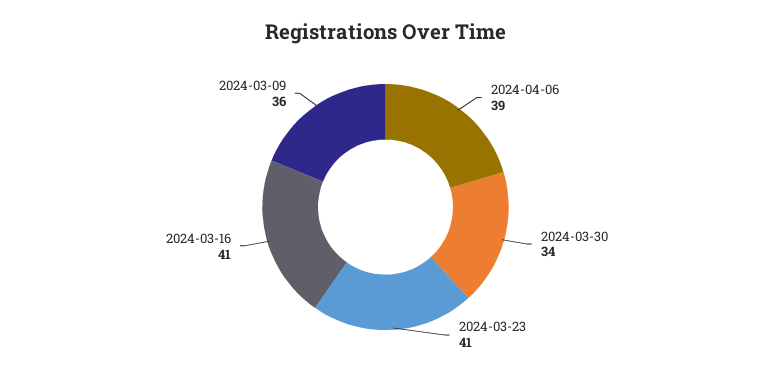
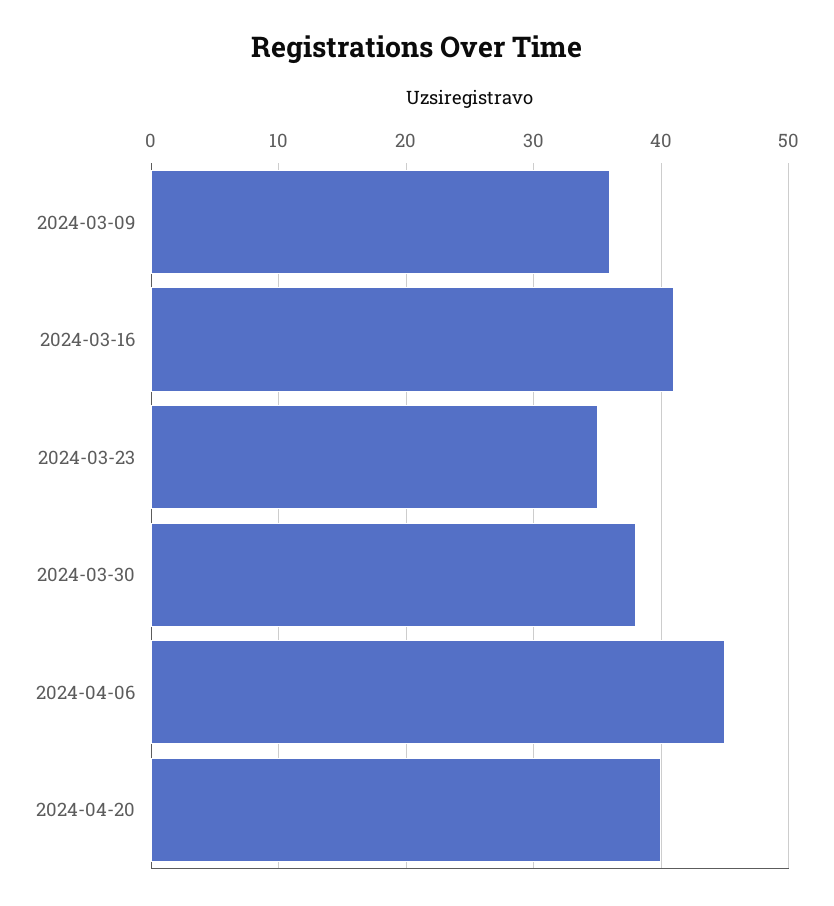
2024-04-06: 39 -> 45
2024-03-30: 34 -> 38
2024-03-23: 41 -> 35
2024-04-20: none -> 40

